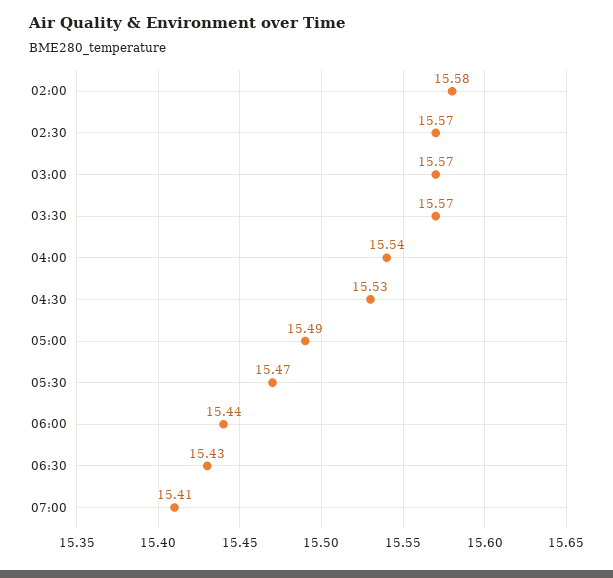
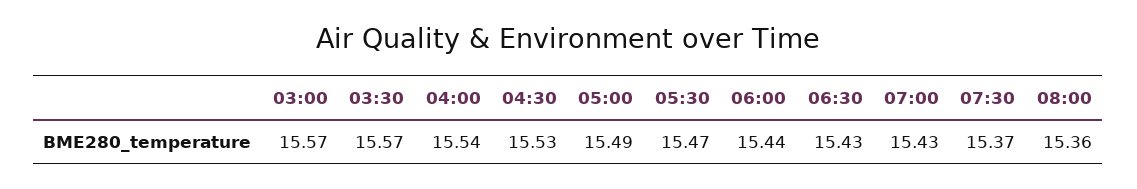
02:00: 15.58 -> none
02:30: 15.57 -> none
07:00: 15.41 -> 15.43
07:30: none -> 15.37
08:00: none -> 15.36

